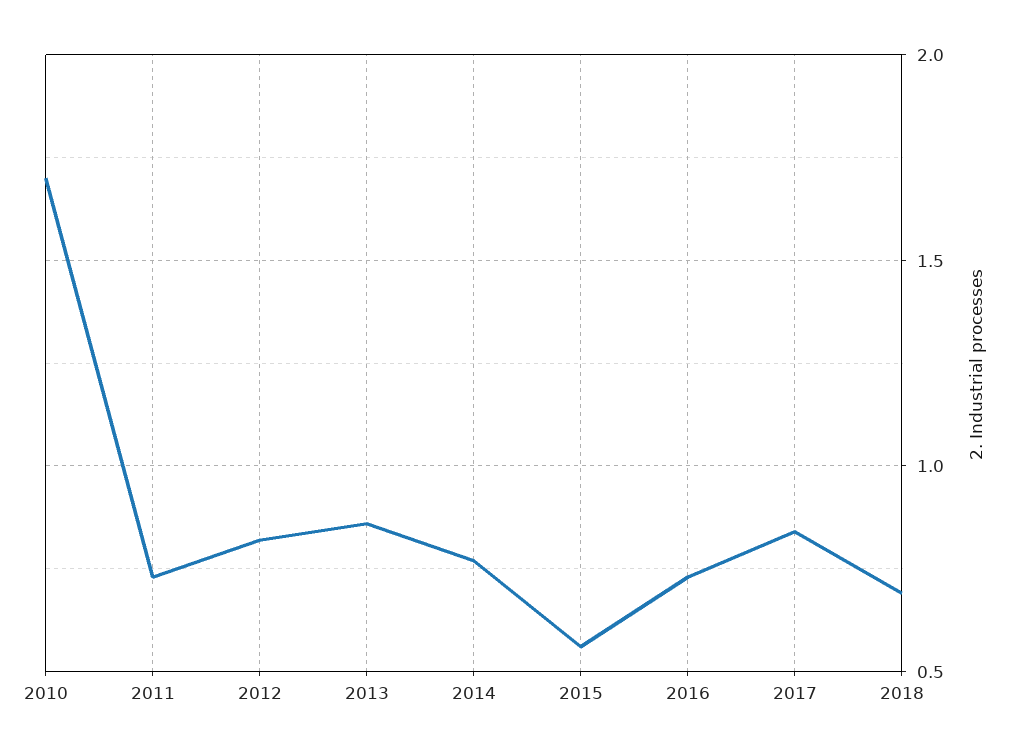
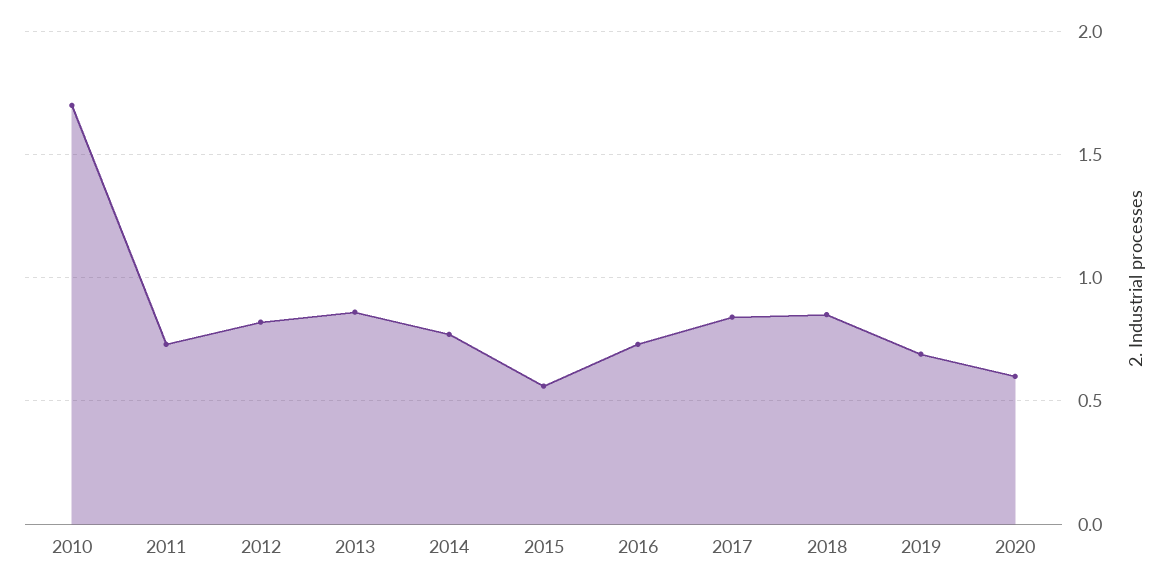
2018: 0.7 -> 0.85
2019: none -> 0.7
2020: none -> 0.6

